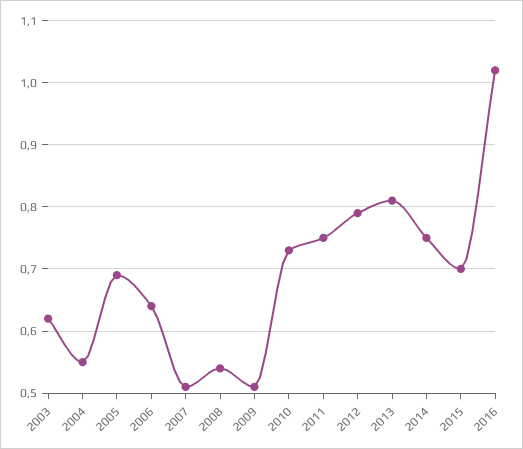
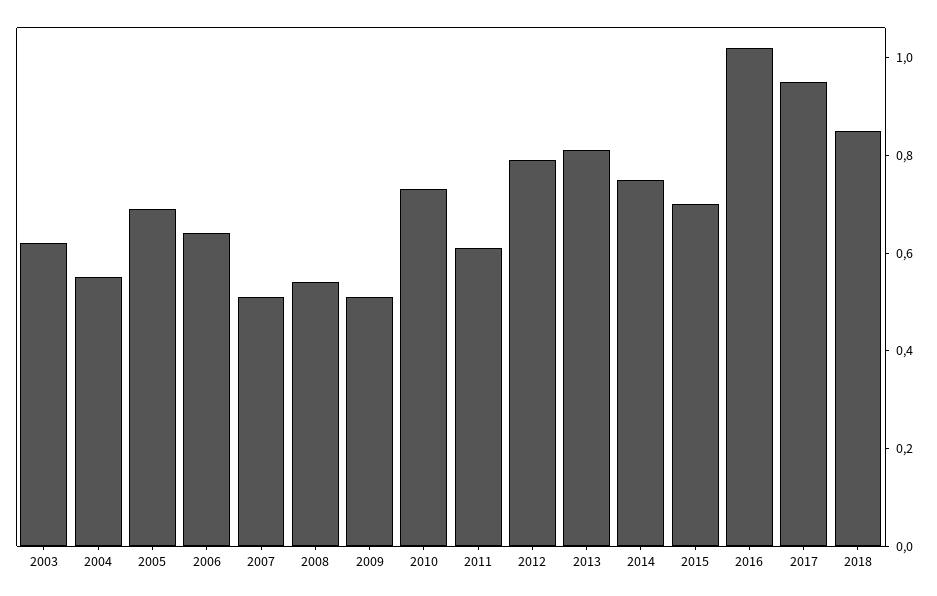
2011: 0.75 -> 0.6
2017: none -> 0.95
2018: none -> 0.85

